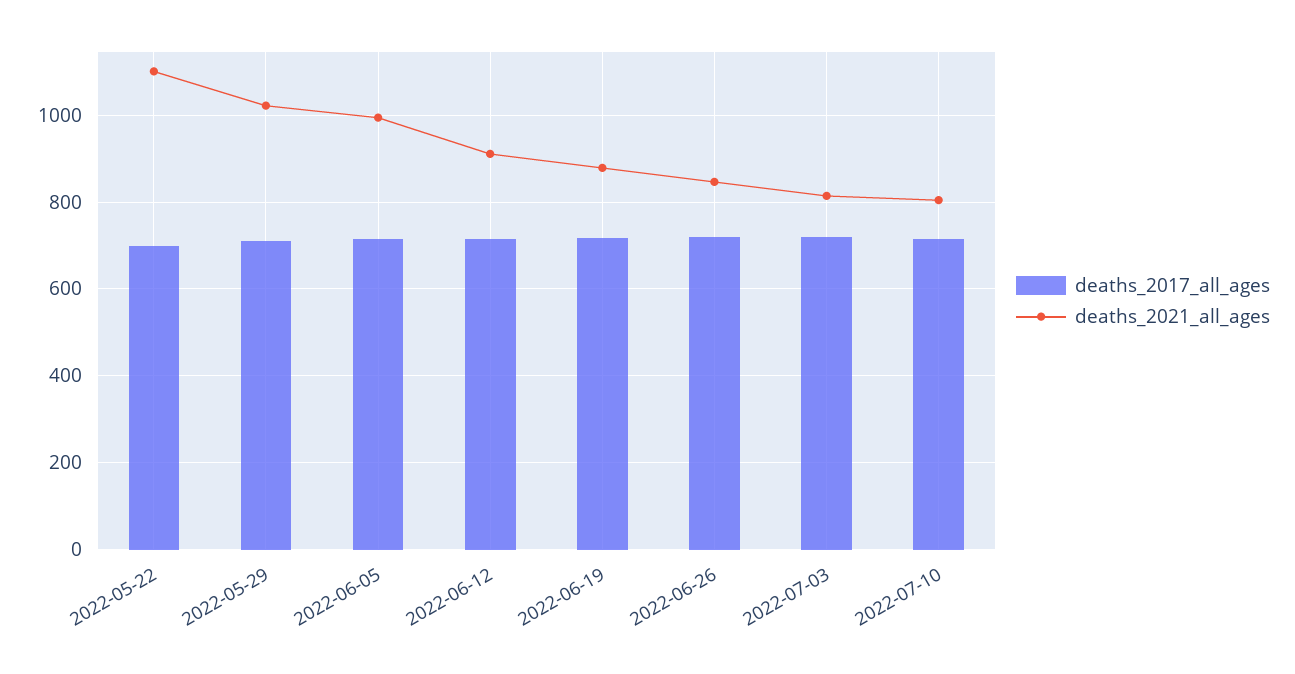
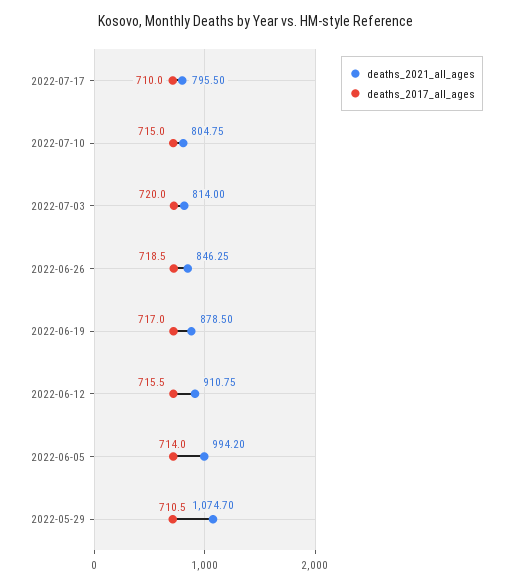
deaths_2017_all_ages, 2022-05-22: 700 -> none
deaths_2021_all_ages, 2022-05-22: 1100 -> none
deaths_2021_all_ages, 2022-05-29: 1020 -> 1074.7
deaths_2021_all_ages, 2022-07-17: none -> 795.5
deaths_2017_all_ages, 2022-07-17: none -> 710

